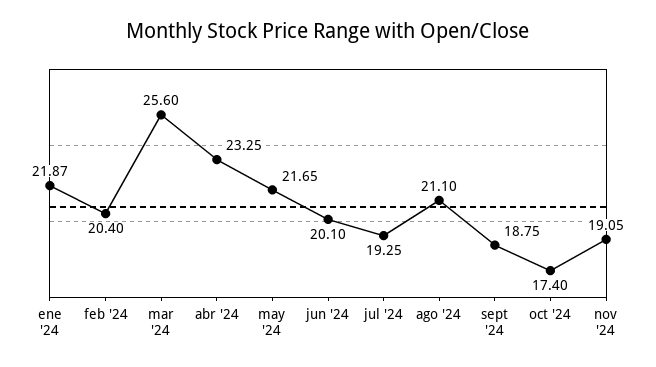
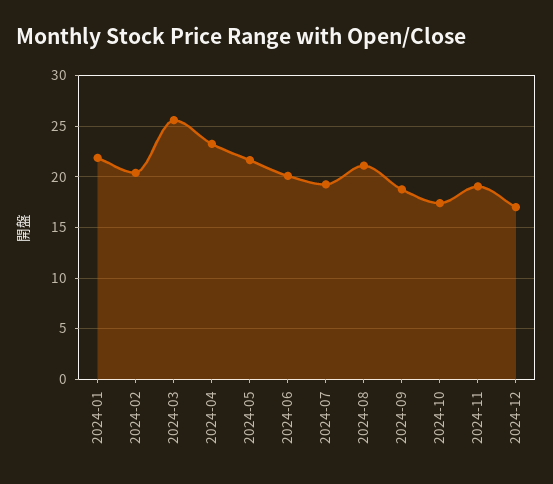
2024-12: none -> 17

